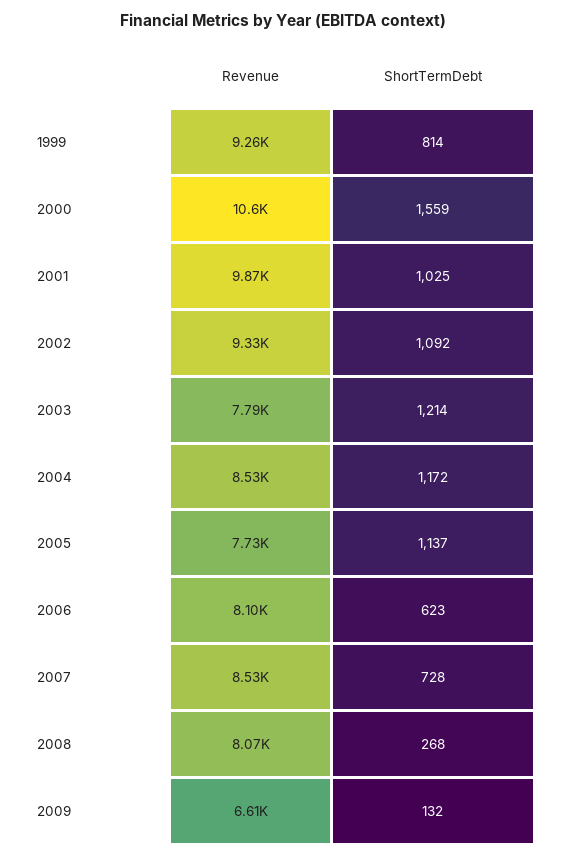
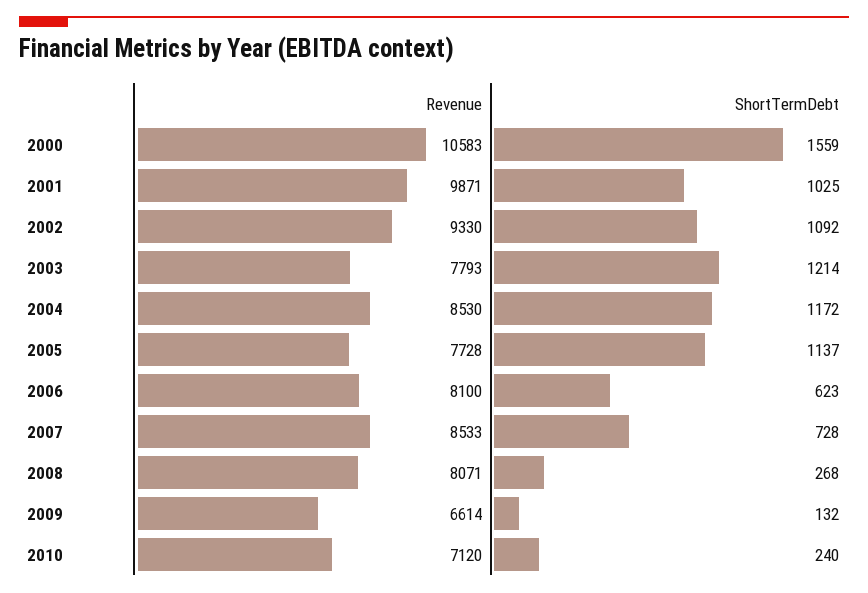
Revenue, 1999: 9260 -> none
ShortTermDebt, 1999: 814 -> none
Revenue, 2010: none -> 7120
ShortTermDebt, 2010: none -> 240

